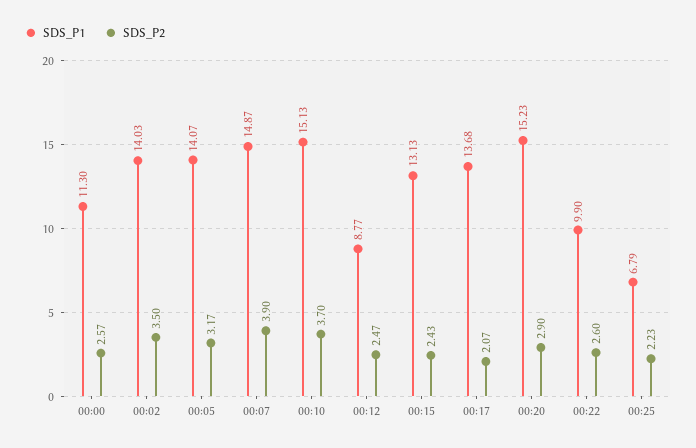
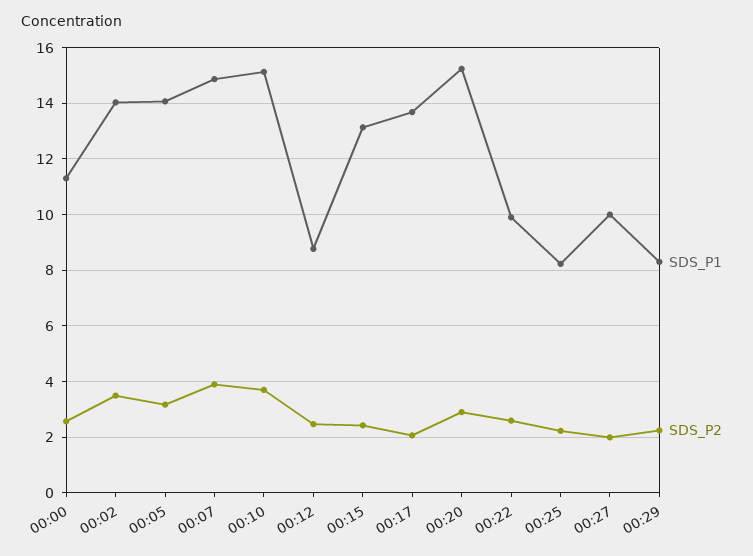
SDS_P1, 00:25: 6.79 -> 8.25
SDS_P1, 00:27: none -> 10
SDS_P2, 00:27: none -> 2
SDS_P1, 00:29: none -> 8.25
SDS_P2, 00:29: none -> 2.25

